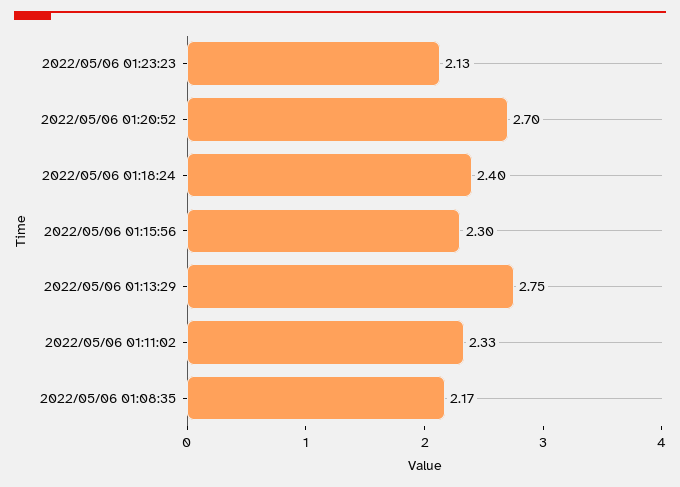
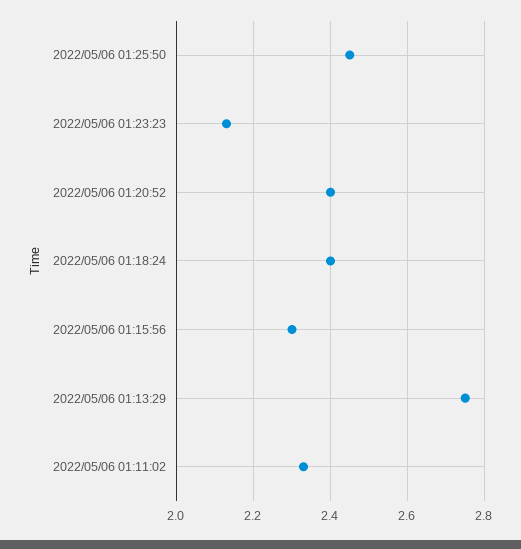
2022/05/06 01:20:52: 2.7 -> 2.4
2022/05/06 01:08:35: 2.17 -> none
2022/05/06 01:25:50: none -> 2.45

